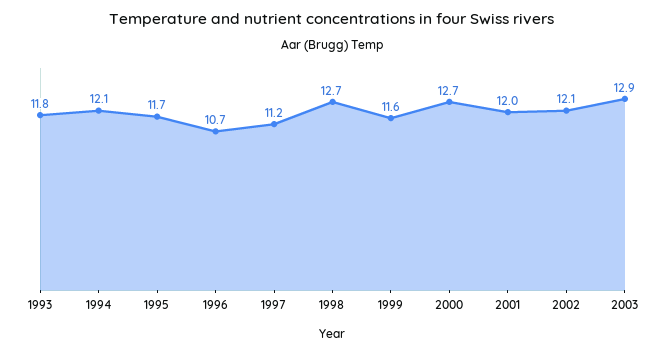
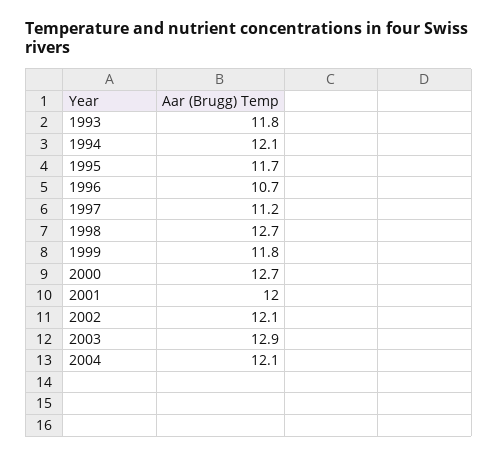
1999: 11.6 -> 11.8
2004: none -> 12.1

